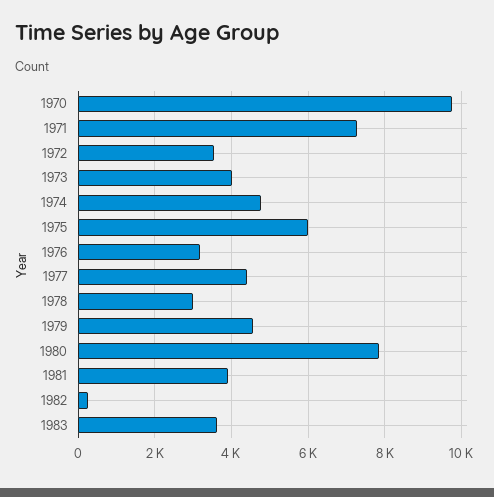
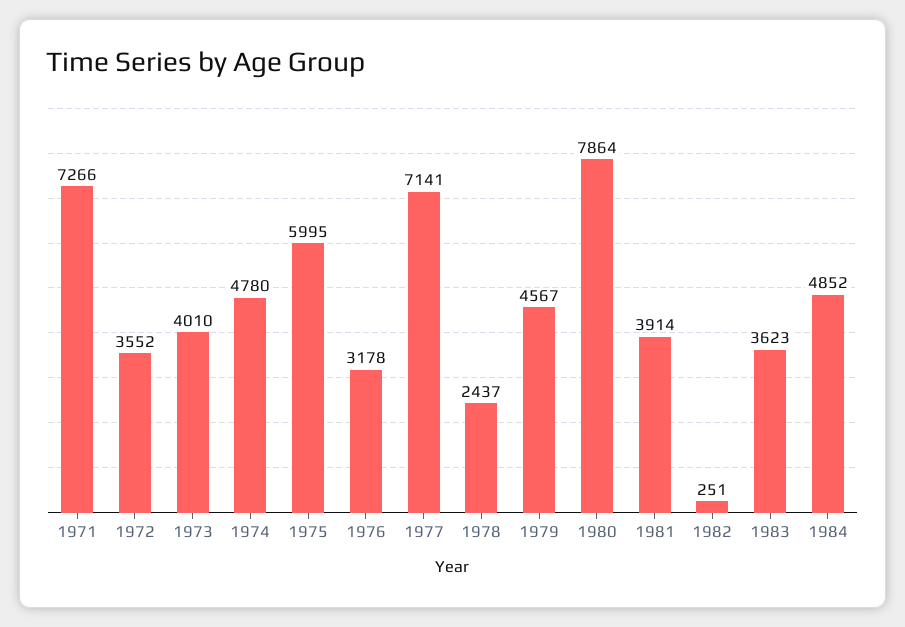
1970: 9800 -> none
1977: 4400 -> 7141
1978: 3000 -> 2437
1984: none -> 4852

